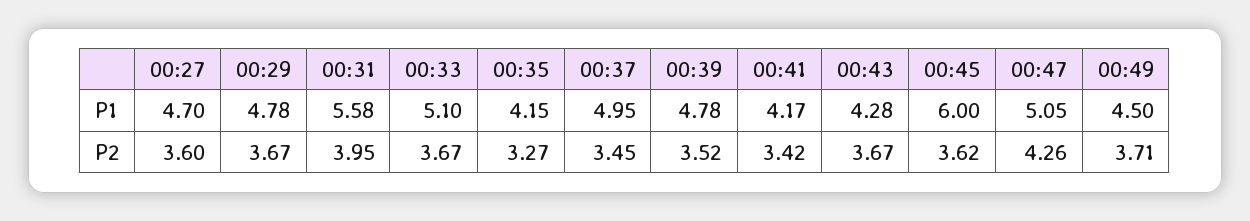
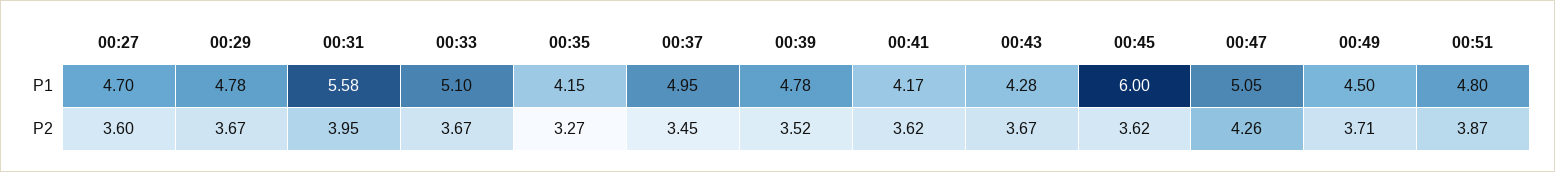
00:41, P2: 3.42 -> 3.62
00:51, P1: none -> 4.8
00:51, P2: none -> 3.87

